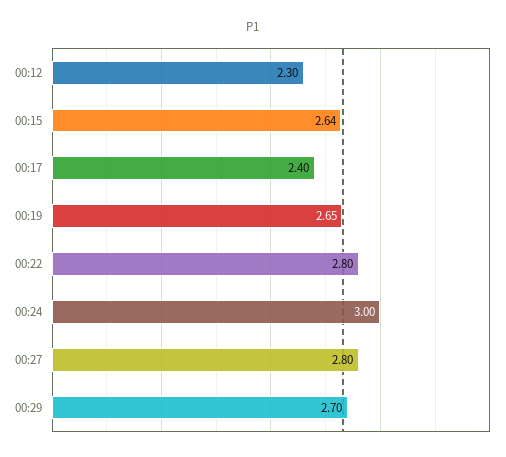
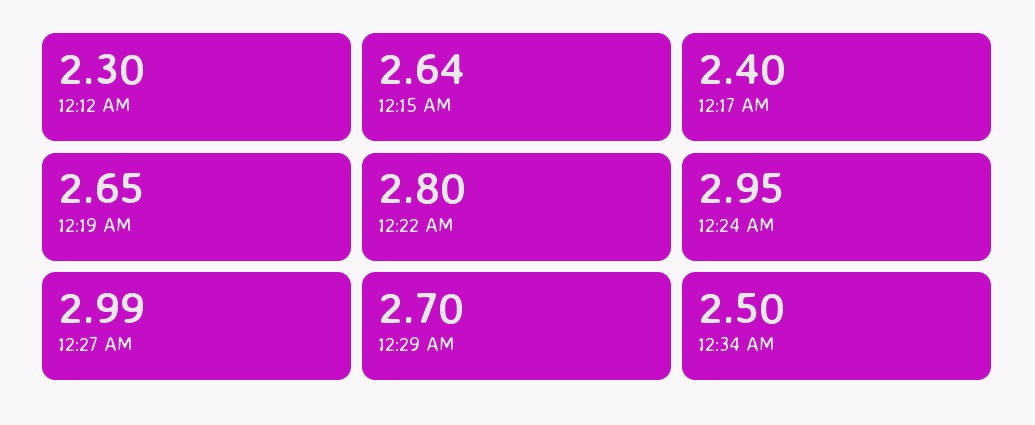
00:24: 3 -> 2.95
00:27: 2.8 -> 2.99
12:34 AM: none -> 2.5

